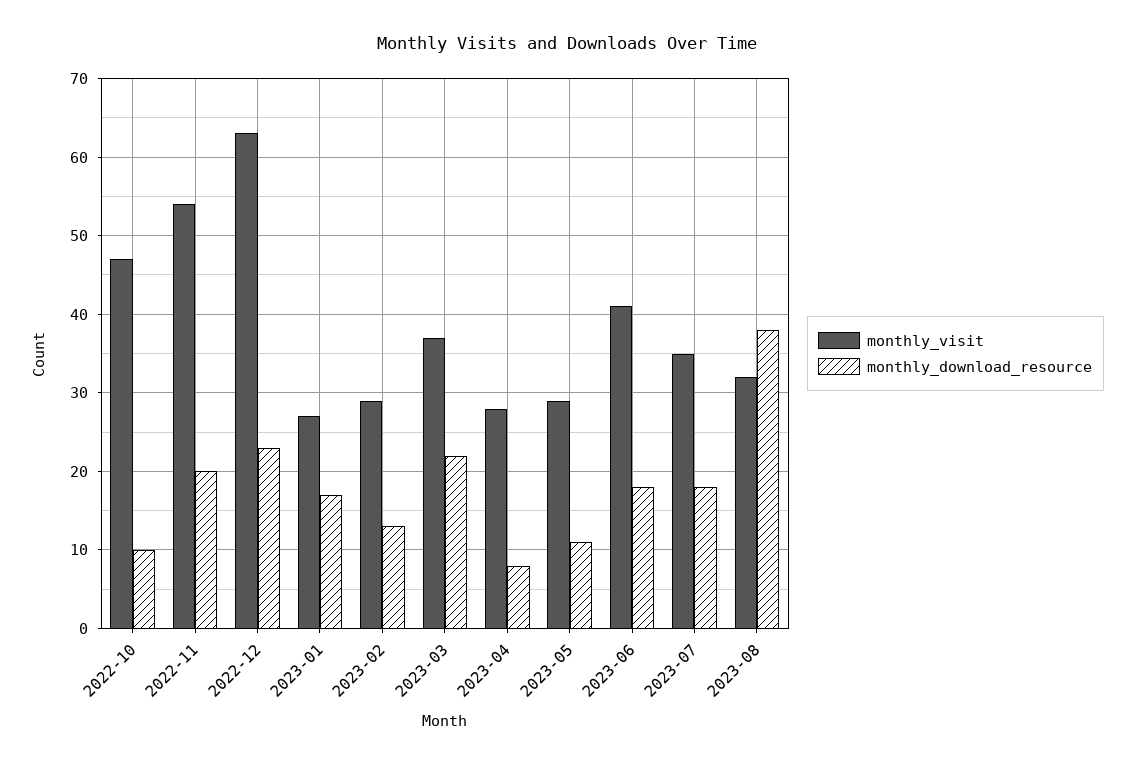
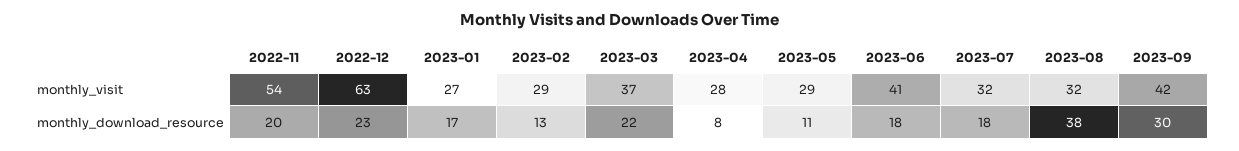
monthly_visit, 2022-10: 47 -> none
monthly_download_resource, 2022-10: 10 -> none
monthly_visit, 2023-07: 35 -> 32
monthly_visit, 2023-09: none -> 42
monthly_download_resource, 2023-09: none -> 30

